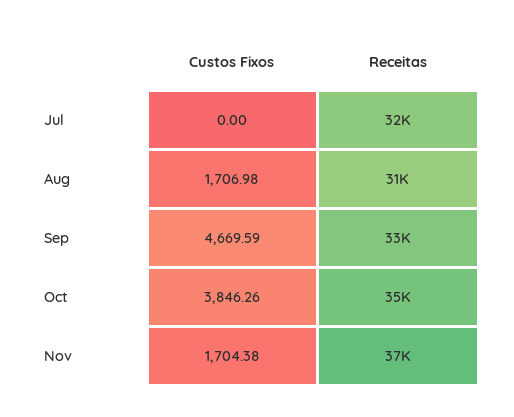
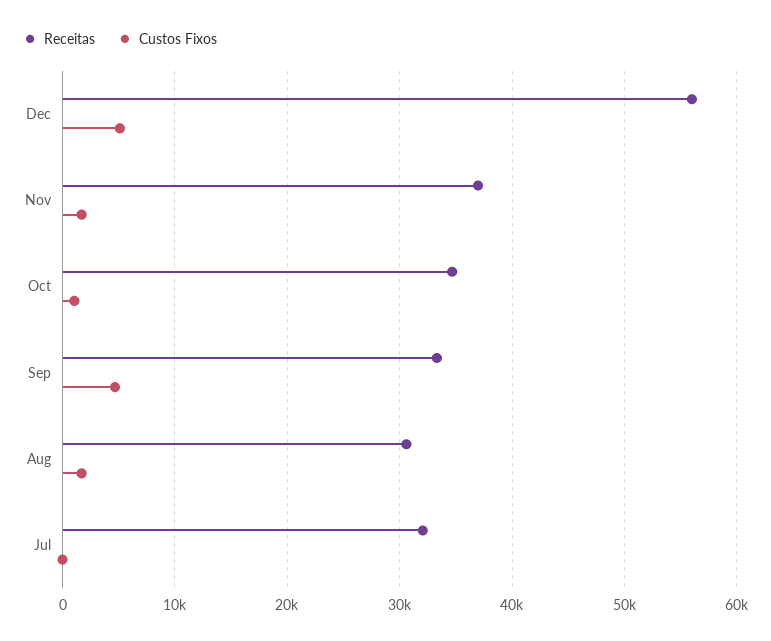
Custos Fixos, Oct: 3846.26 -> 1000
Receitas, Dec: none -> 56000
Custos Fixos, Dec: none -> 5000

